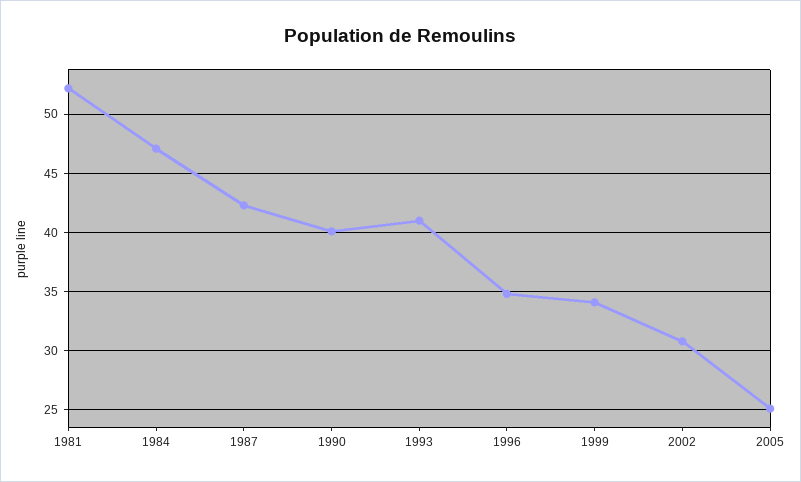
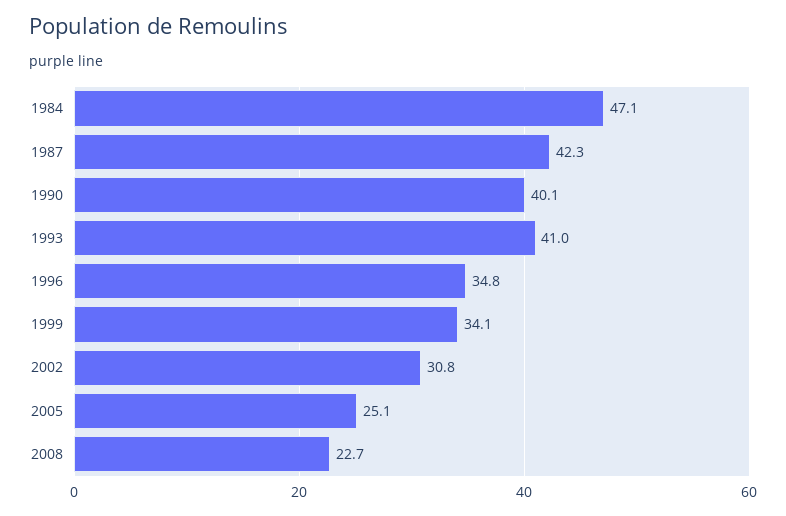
1981: 52 -> none
2008: none -> 22.7

